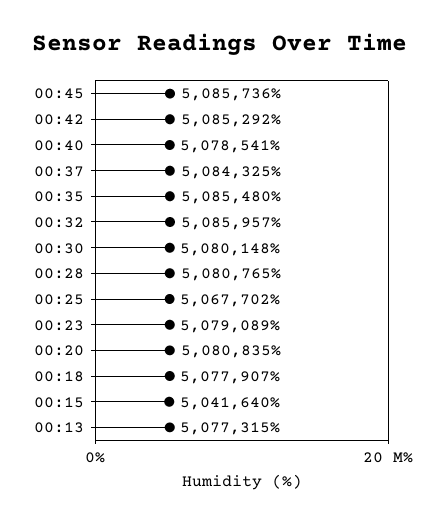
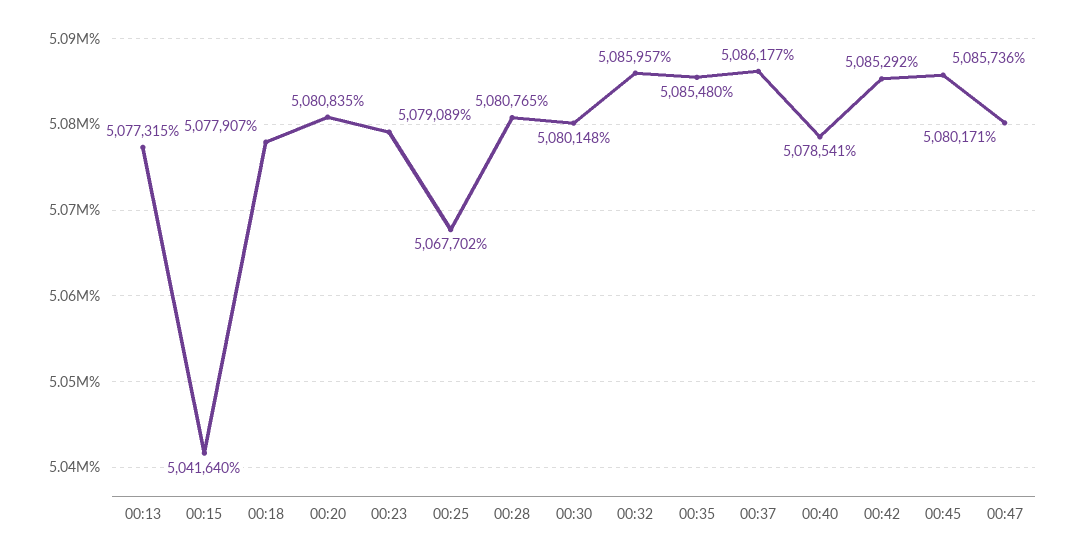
00:37: 5084325 -> 5086177
00:47: none -> 5080171

